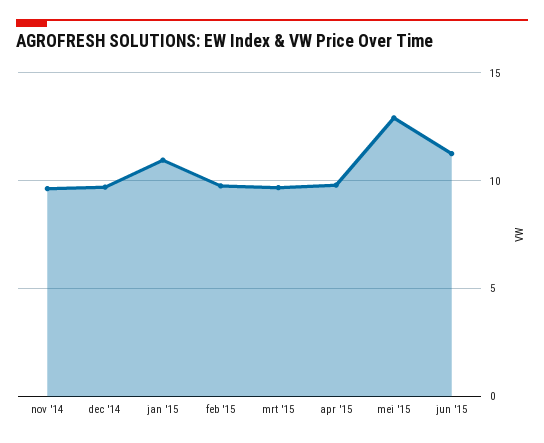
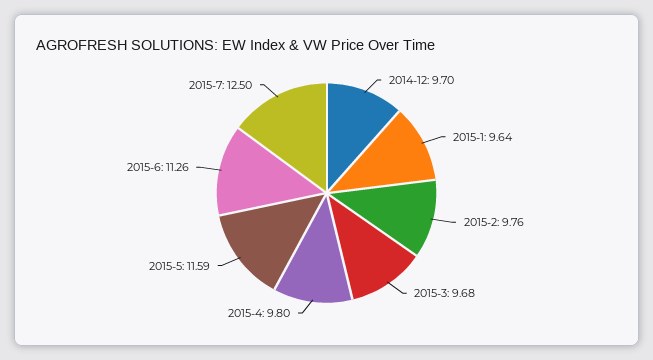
nov '14: 9.5 -> none
jan '15: 11 -> 9.64
mei '15: 13 -> 11.59
2015-7: none -> 12.5

